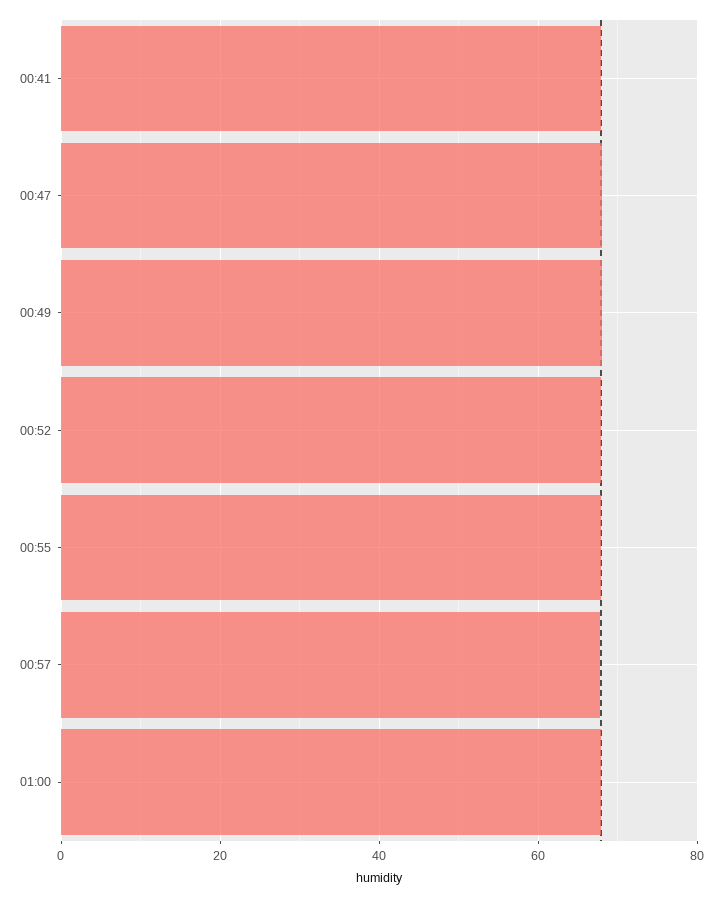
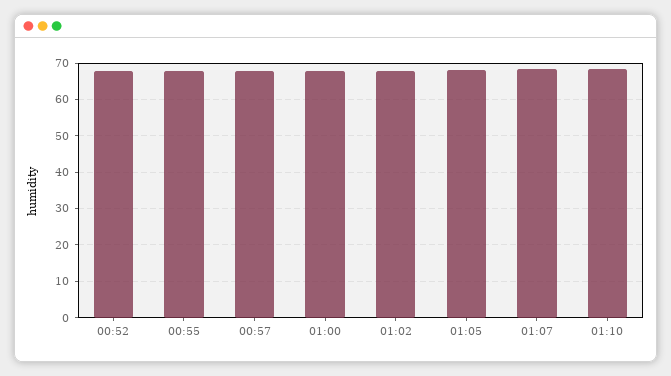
00:41: 68 -> none
00:47: 68 -> none
00:49: 68 -> none
01:02: none -> 68
01:05: none -> 68
01:07: none -> 68
01:10: none -> 68

